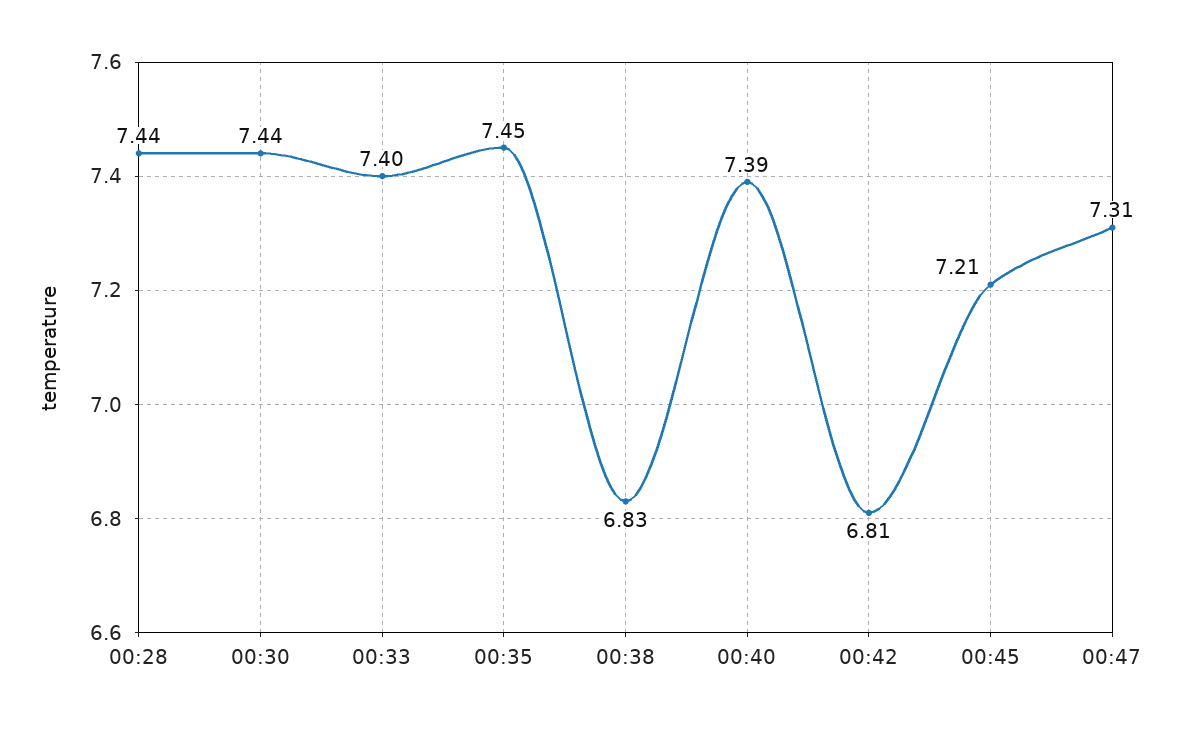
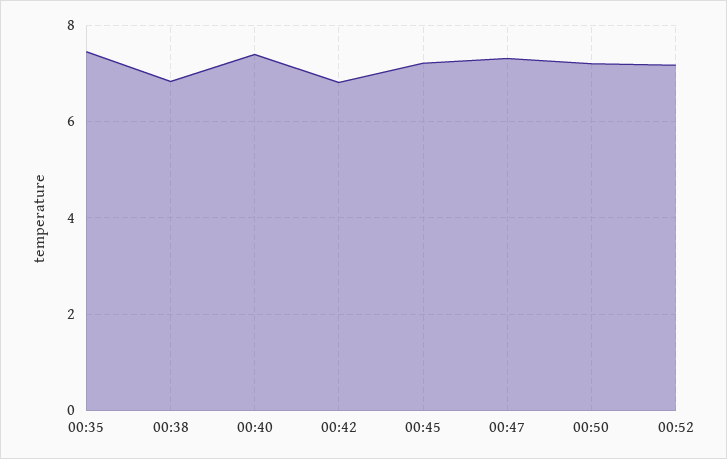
00:28: 7.44 -> none
00:30: 7.44 -> none
00:33: 7.4 -> none
00:50: none -> 7.2
00:52: none -> 7.2

